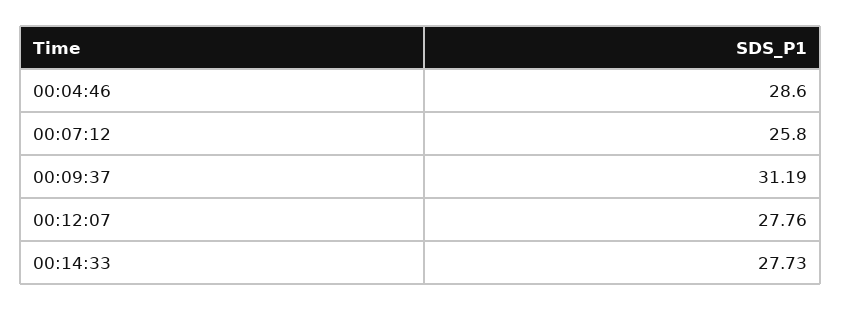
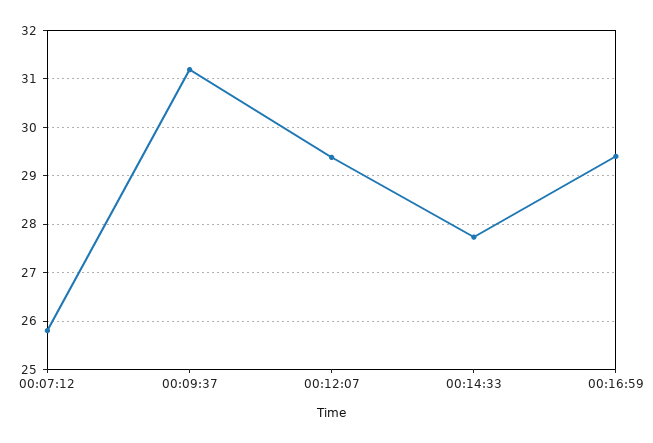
00:04:46: 28.6 -> none
00:12:07: 27.76 -> 29.4
00:16:59: none -> 29.4

